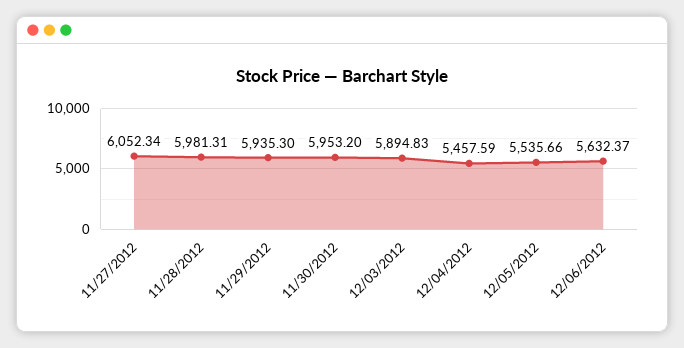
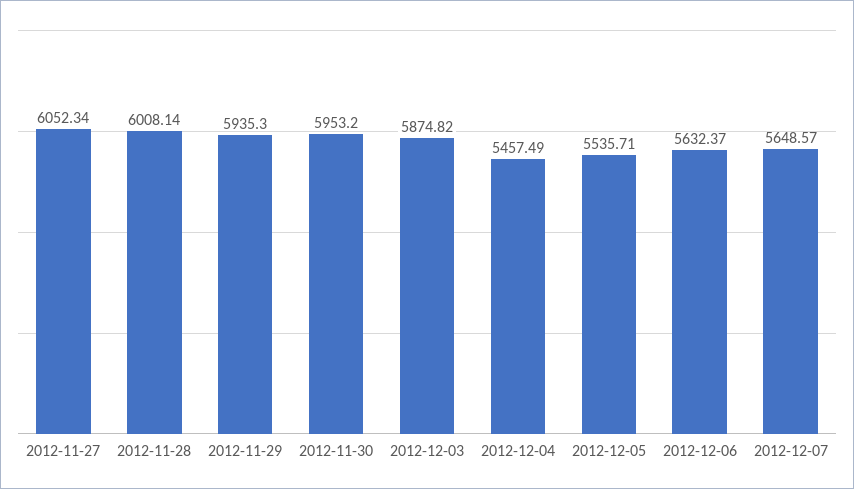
11/28/2012: 5981.31 -> 6008.14
12/03/2012: 5894.83 -> 5874.82
12/04/2012: 5457.59 -> 5457.49
12/05/2012: 5535.66 -> 5535.71
2012-12-07: none -> 5648.57

